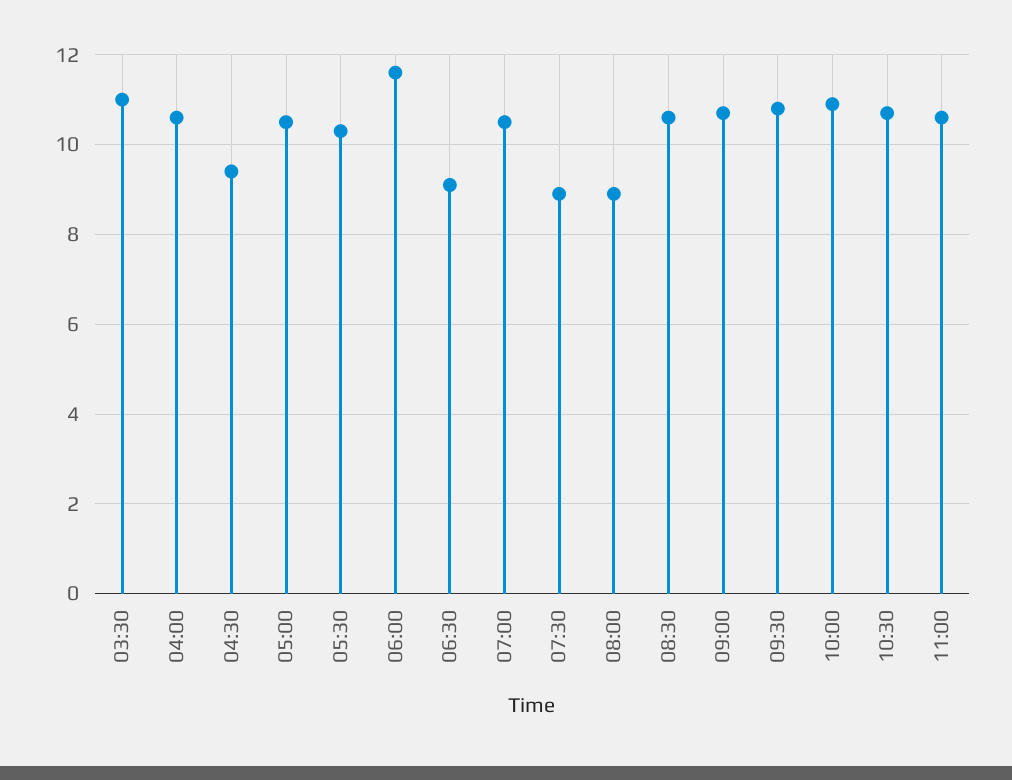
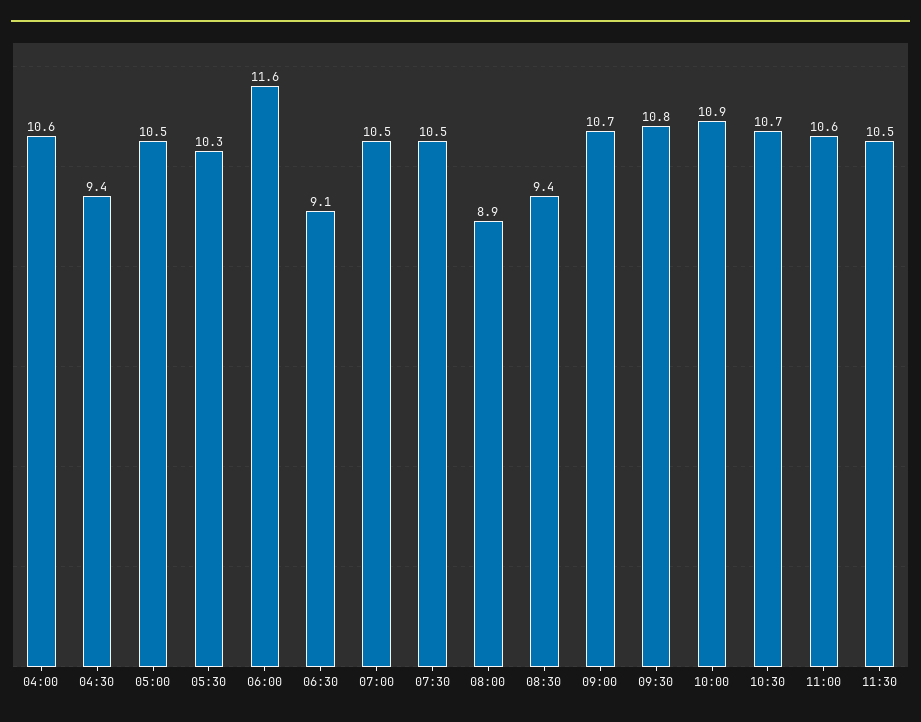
03:30: 11 -> none
07:30: 9 -> 10.5
08:30: 10.5 -> 9.4
11:30: none -> 10.5

